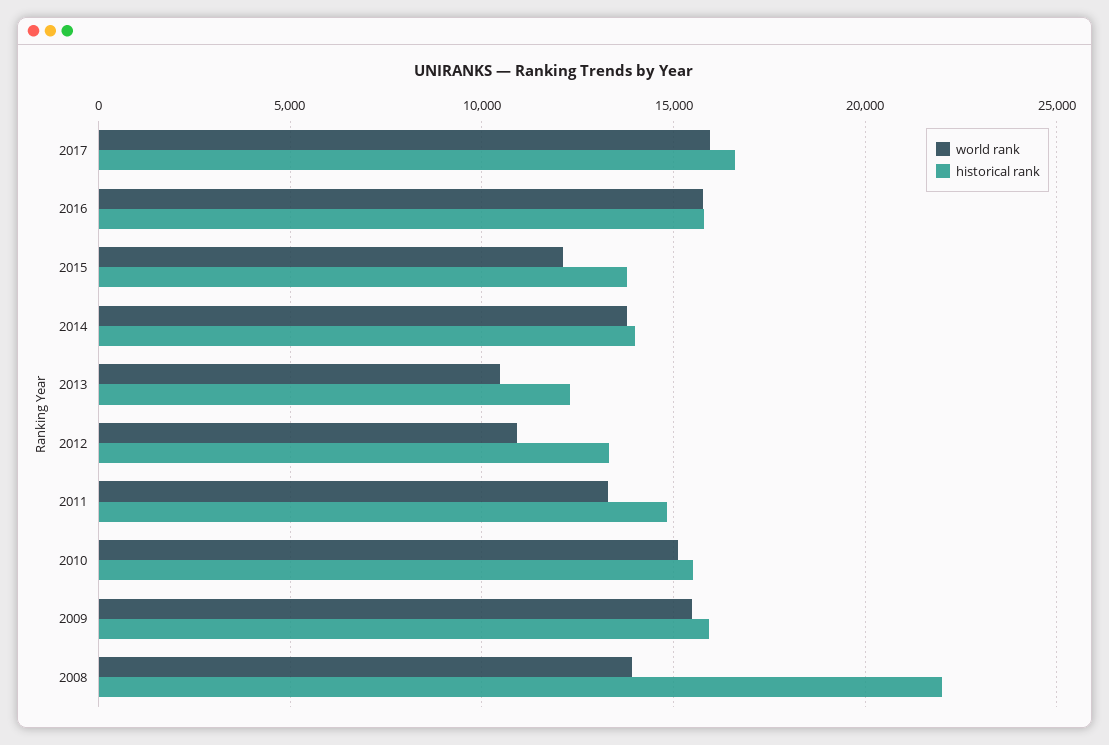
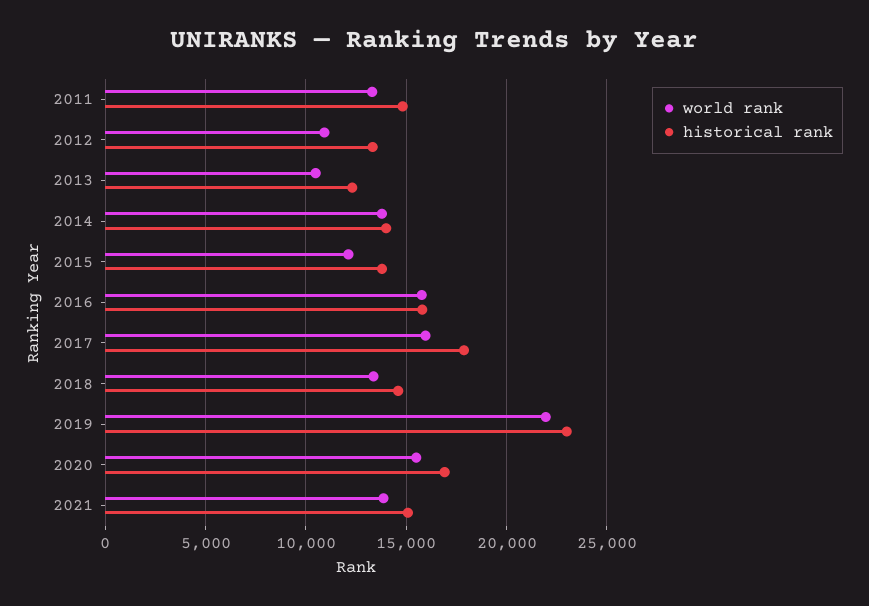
historical rank, 2017: 16500 -> 18000
world rank, 2010: 15000 -> none
historical rank, 2010: 15500 -> none
world rank, 2009: 15500 -> none
historical rank, 2009: 16000 -> none
world rank, 2008: 14000 -> none
historical rank, 2008: 22000 -> none
world rank, 2018: none -> 13500
historical rank, 2018: none -> 14500
world rank, 2019: none -> 22000
historical rank, 2019: none -> 23000
world rank, 2020: none -> 15500
historical rank, 2020: none -> 17000
world rank, 2021: none -> 14000
historical rank, 2021: none -> 15000

